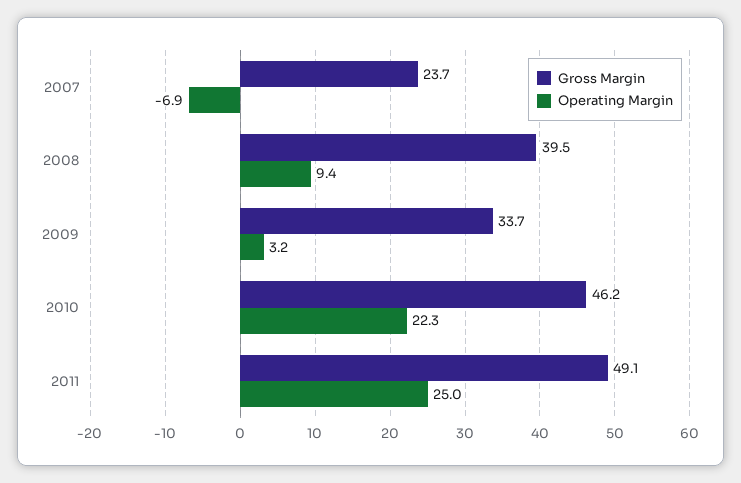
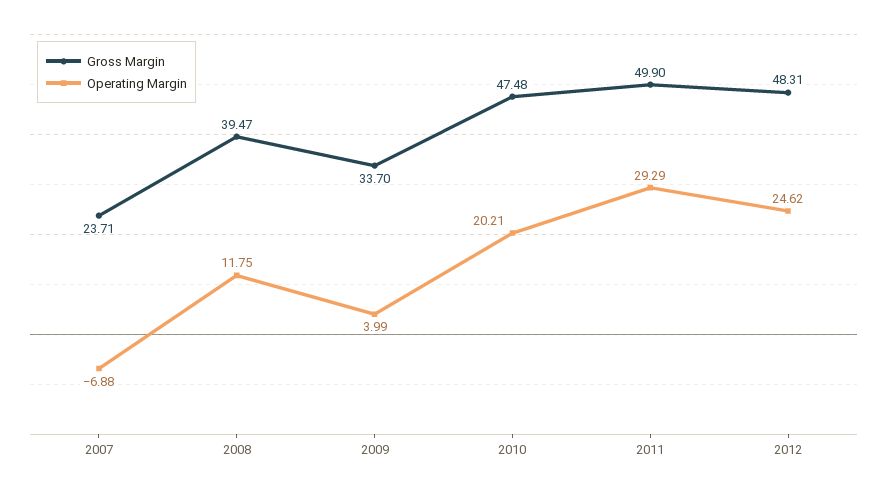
Operating Margin, 2008: 9.4 -> 11.75
Operating Margin, 2009: 3.2 -> 3.99
Gross Margin, 2010: 46.2 -> 47.48
Operating Margin, 2010: 22.3 -> 20.21
Gross Margin, 2011: 49.1 -> 49.9
Operating Margin, 2011: 25 -> 29.29
Gross Margin, 2012: none -> 48.31
Operating Margin, 2012: none -> 24.62

